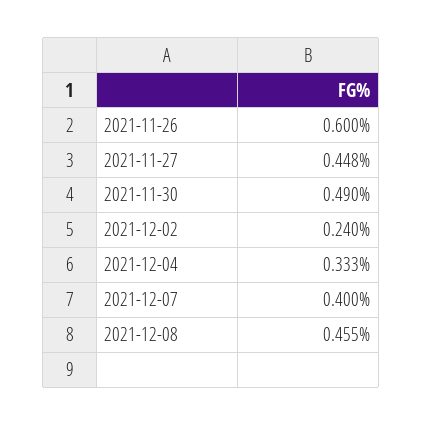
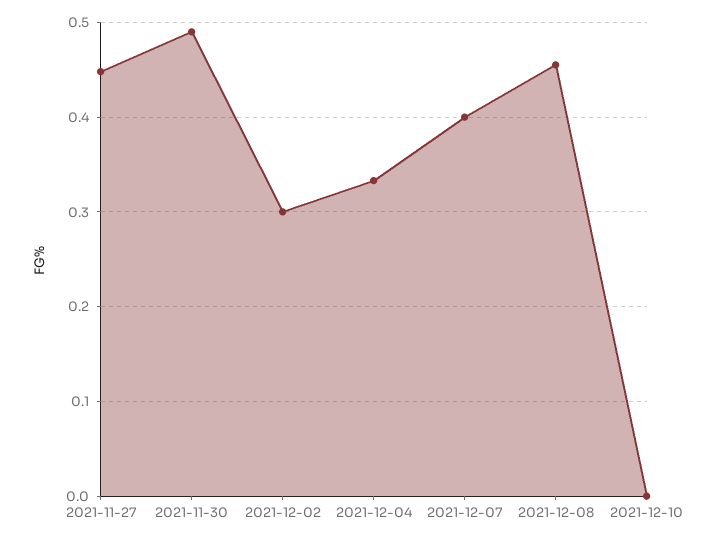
2021-11-26: 0.6 -> none
2021-12-02: 0.24 -> 0.3
2021-12-10: none -> 0

